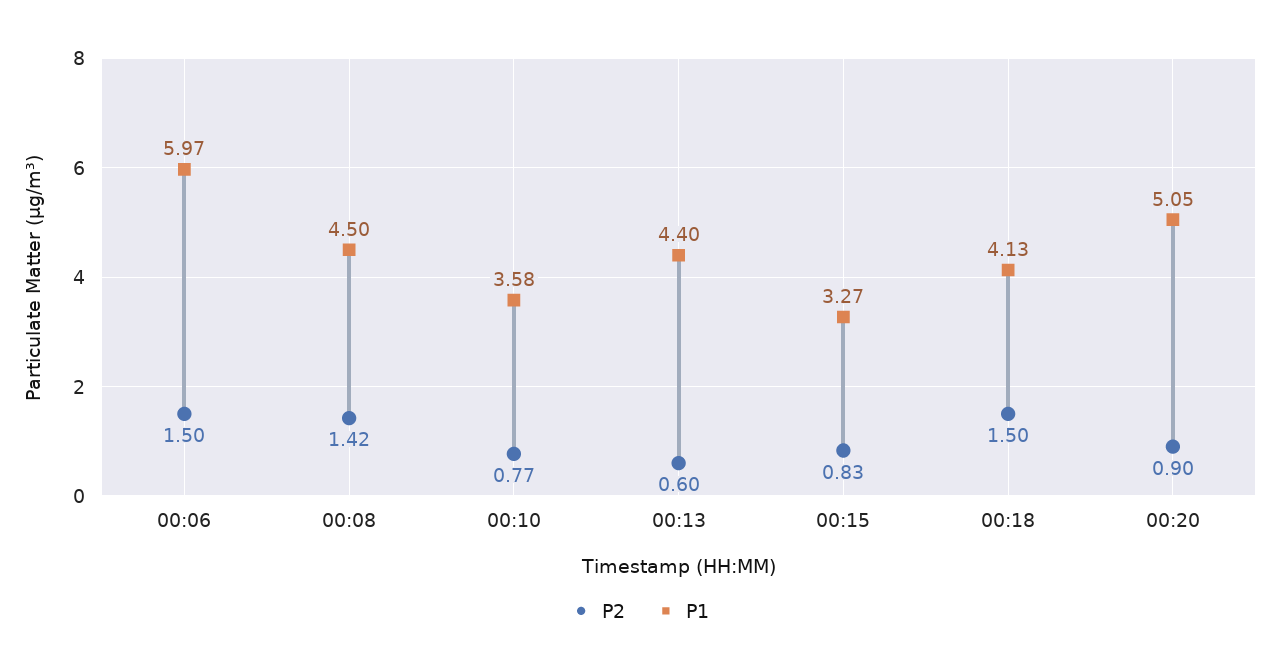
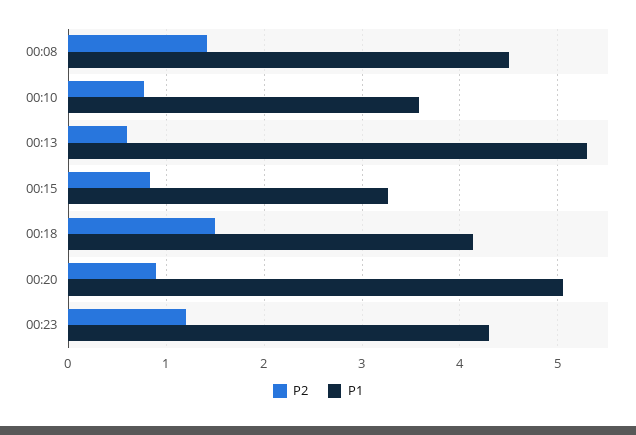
P2, 00:06: 1.5 -> none
P1, 00:06: 5.97 -> none
P1, 00:13: 4.4 -> 5.3
P2, 00:23: none -> 1.2
P1, 00:23: none -> 4.3

